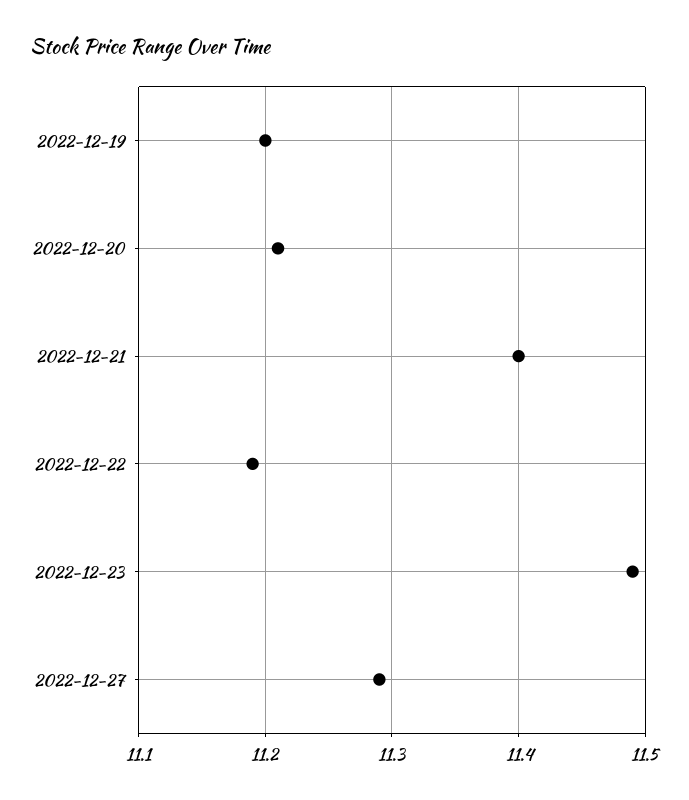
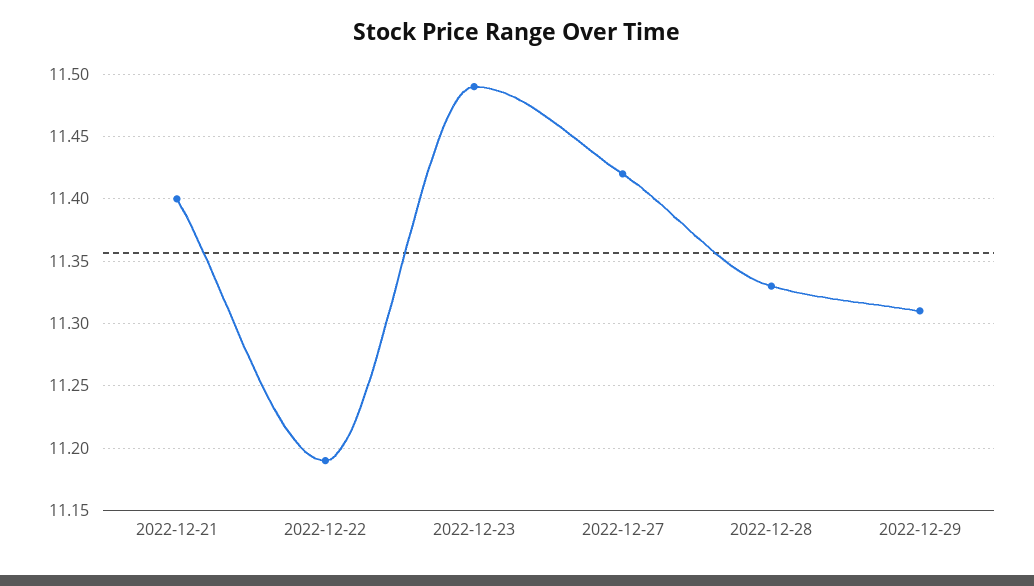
2022-12-19: 11.2 -> none
2022-12-20: 11.21 -> none
2022-12-27: 11.29 -> 11.42
2022-12-28: none -> 11.33
2022-12-29: none -> 11.31

